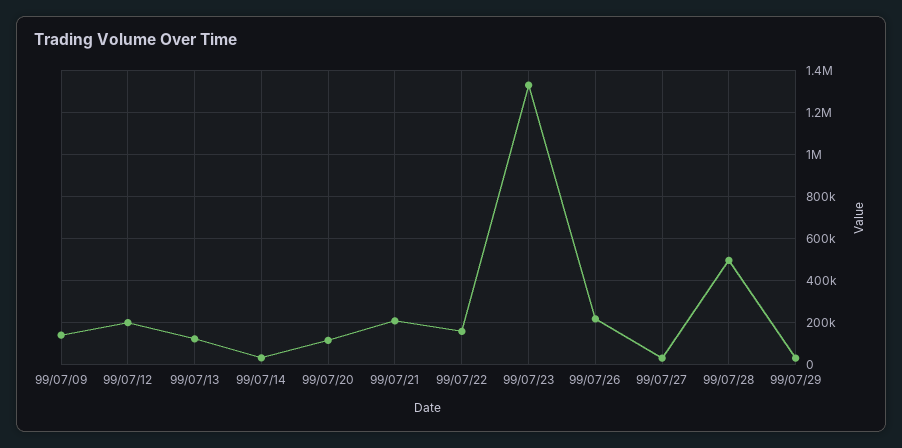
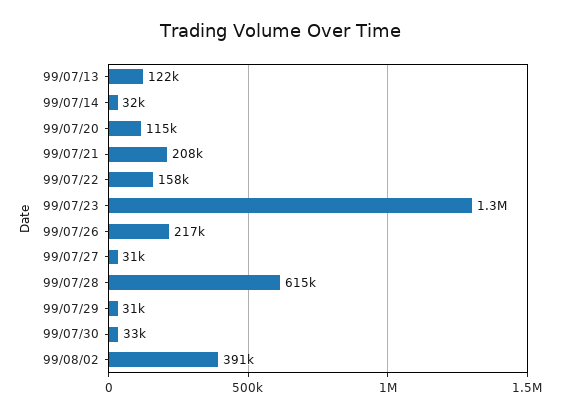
99/07/09: 150000 -> none
99/07/12: 200000 -> none
99/07/28: 500000 -> 615000
99/07/30: none -> 33000
99/08/02: none -> 391000

